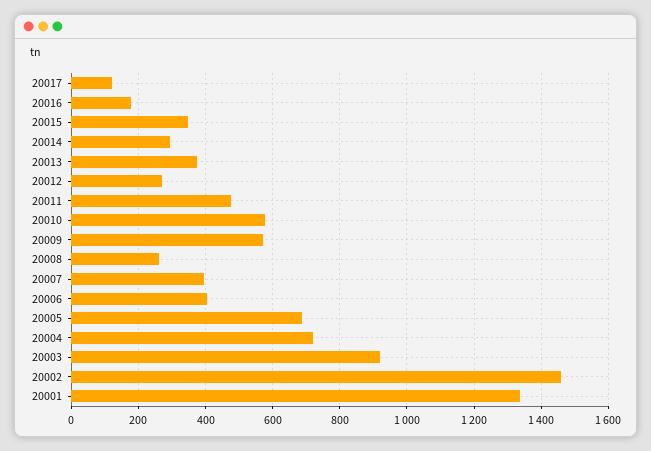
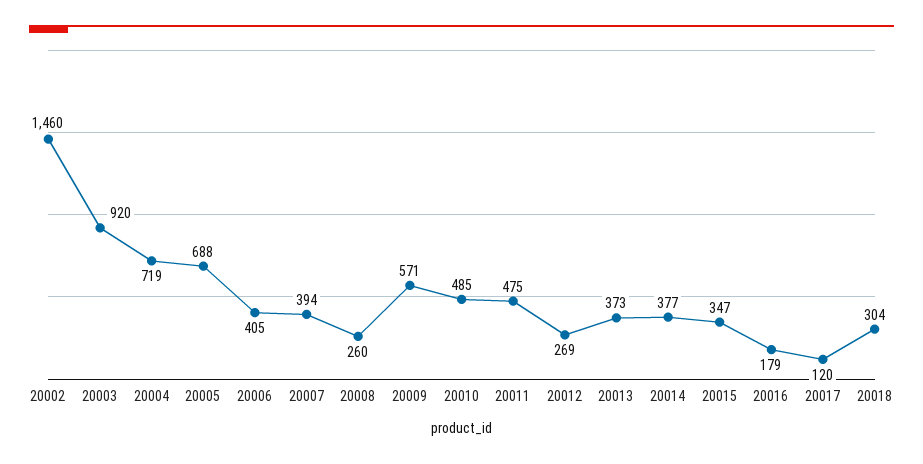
20014: 300 -> 377
20010: 580 -> 485
20001: 1340 -> none
20018: none -> 304

